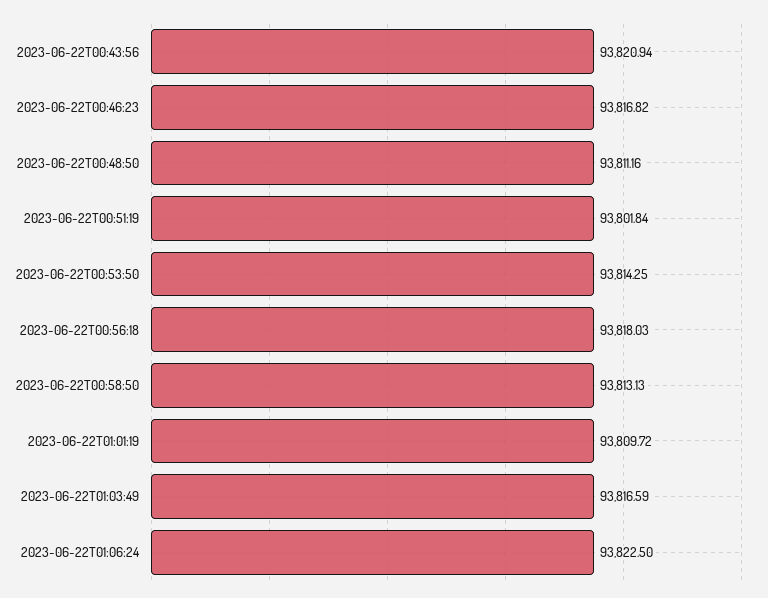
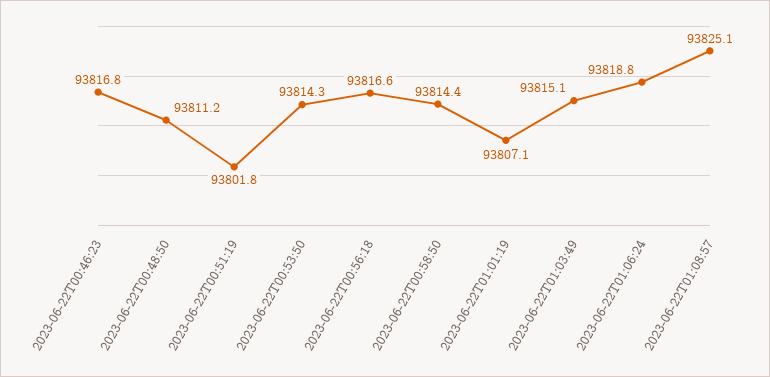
2023-06-22T00:43:56: 93820.94 -> none
2023-06-22T00:56:18: 93818.03 -> 93816.6
2023-06-22T00:58:50: 93813.13 -> 93814.4
2023-06-22T01:01:19: 93809.72 -> 93807.1
2023-06-22T01:03:49: 93816.59 -> 93815.1
2023-06-22T01:06:24: 93822.5 -> 93818.8
2023-06-22T01:08:57: none -> 93825.1

